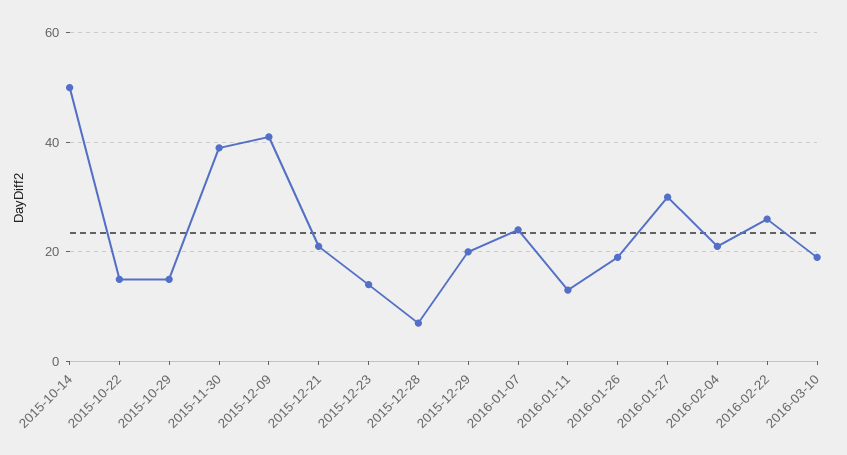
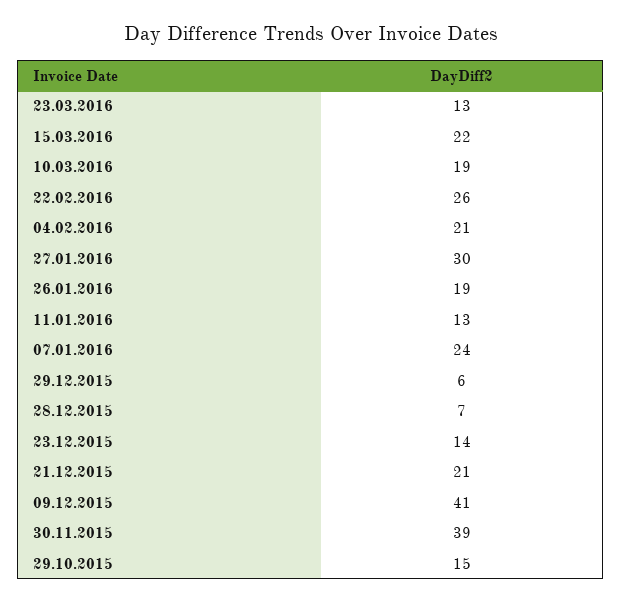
2015-10-14: 50 -> none
2015-10-22: 15 -> none
2015-12-29: 20 -> 6
23.03.2016: none -> 13
15.03.2016: none -> 22

